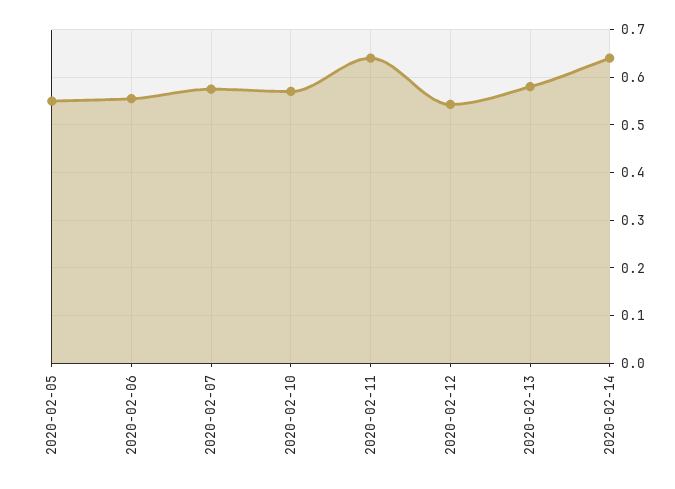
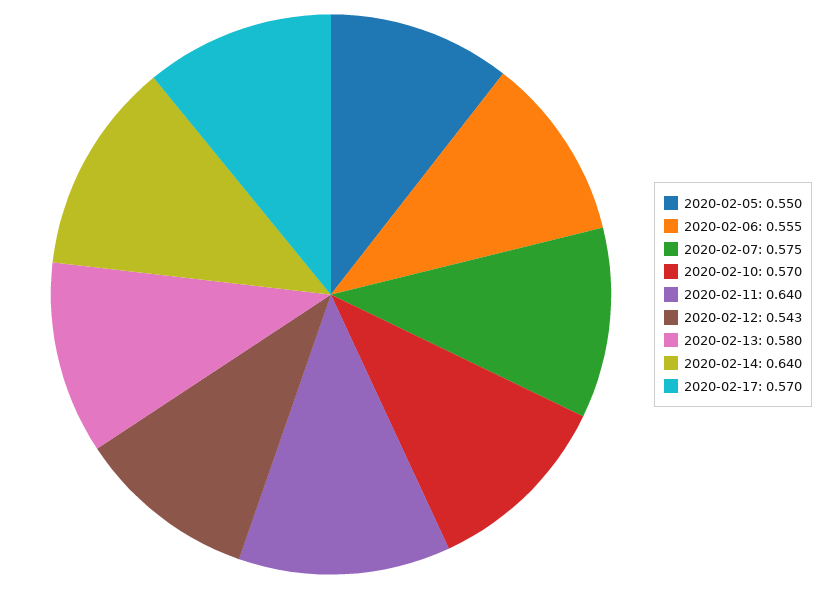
2020-02-17: none -> 0.57

